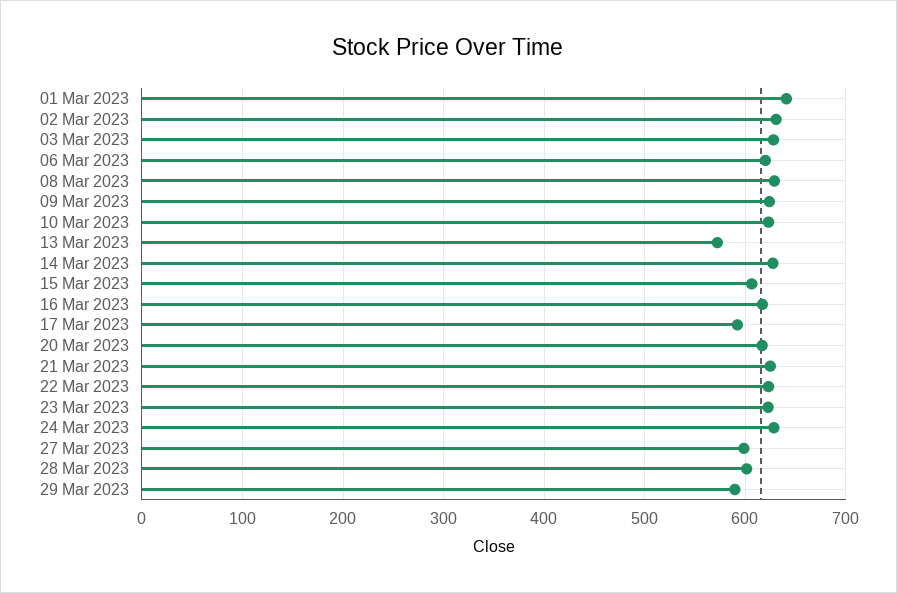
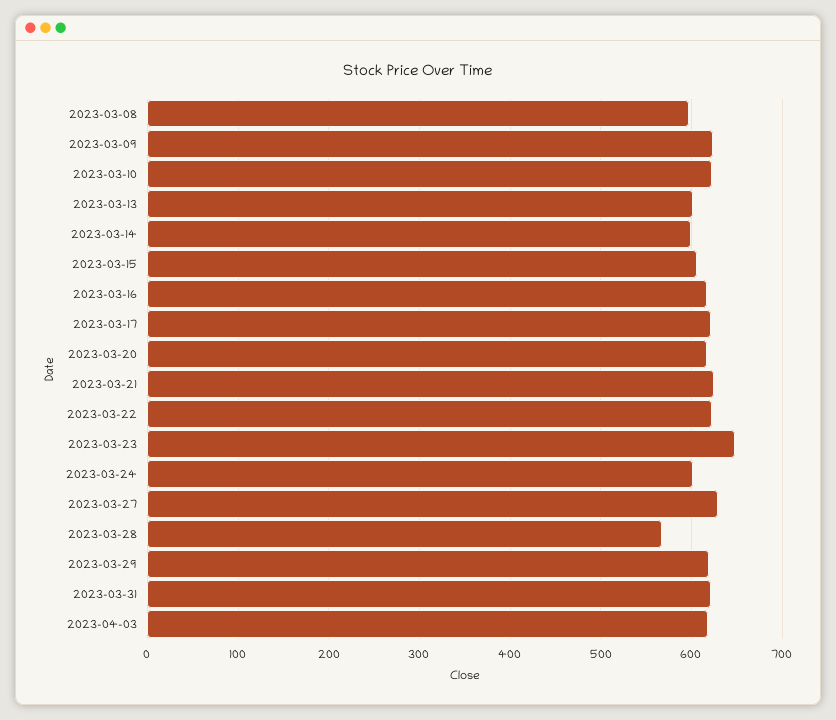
01 Mar 2023: 640 -> none
02 Mar 2023: 630 -> none
03 Mar 2023: 630 -> none
06 Mar 2023: 620 -> none
08 Mar 2023: 630 -> 600
13 Mar 2023: 570 -> 600
14 Mar 2023: 630 -> 600
17 Mar 2023: 590 -> 620
23 Mar 2023: 620 -> 650
24 Mar 2023: 630 -> 600
27 Mar 2023: 600 -> 630
28 Mar 2023: 600 -> 570
29 Mar 2023: 590 -> 620
2023-03-31: none -> 620
2023-04-03: none -> 620

